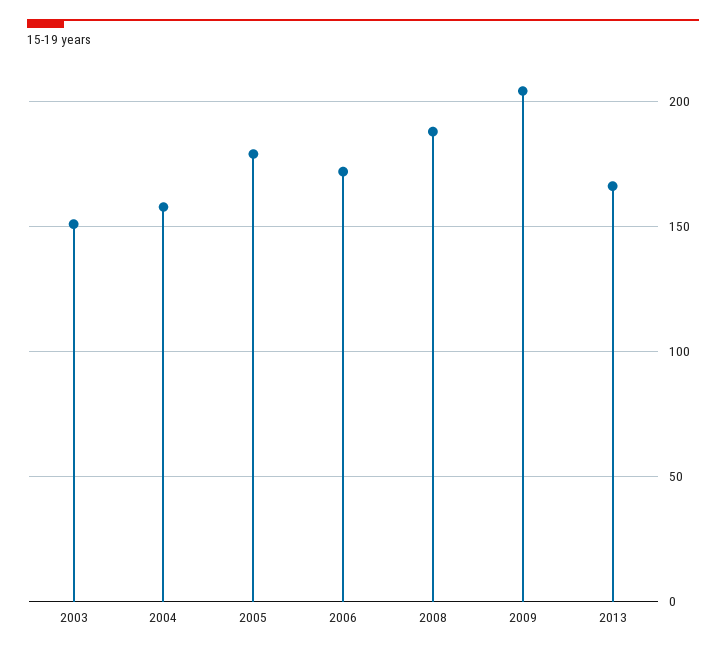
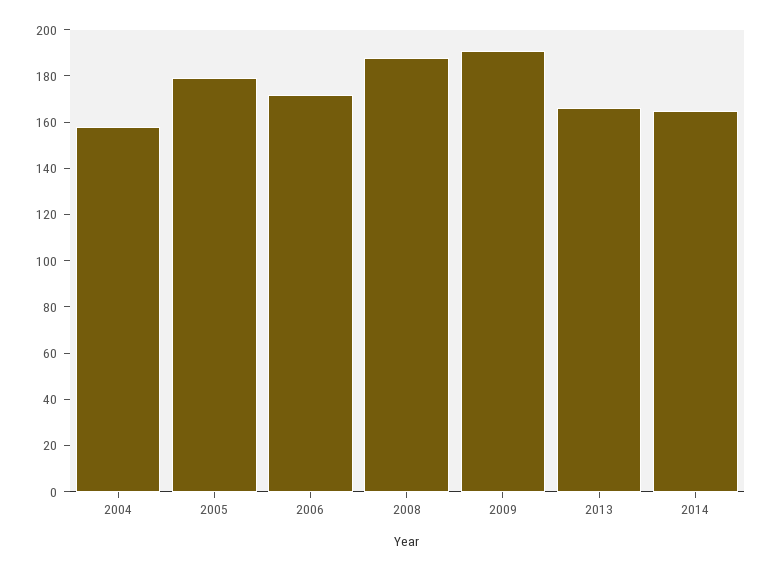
2003: 150 -> none
2009: 205 -> 190
2014: none -> 165

